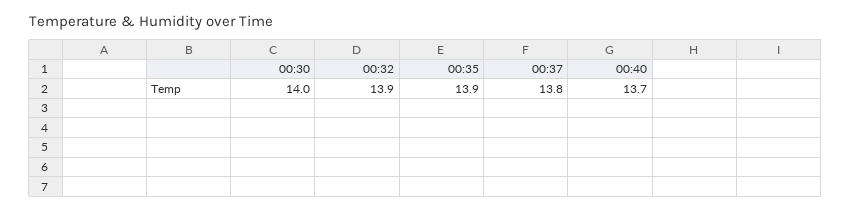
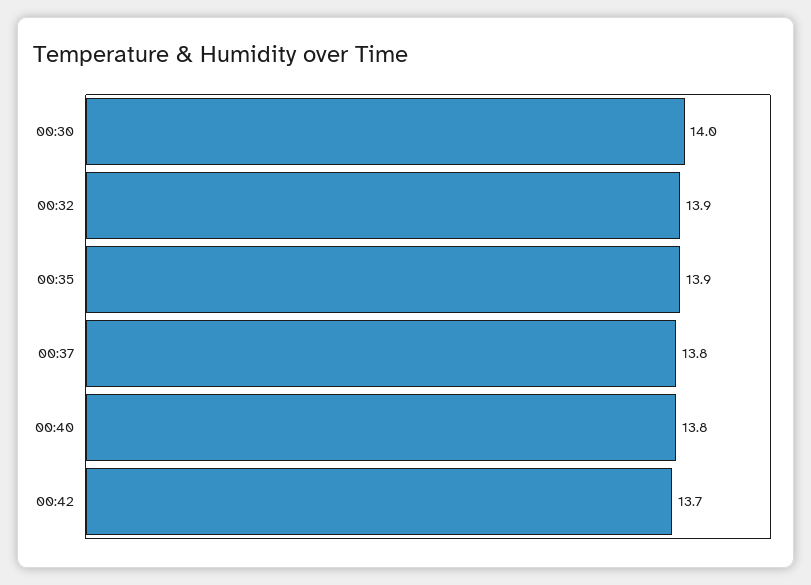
00:40: 13.7 -> 13.8
00:42: none -> 13.7

